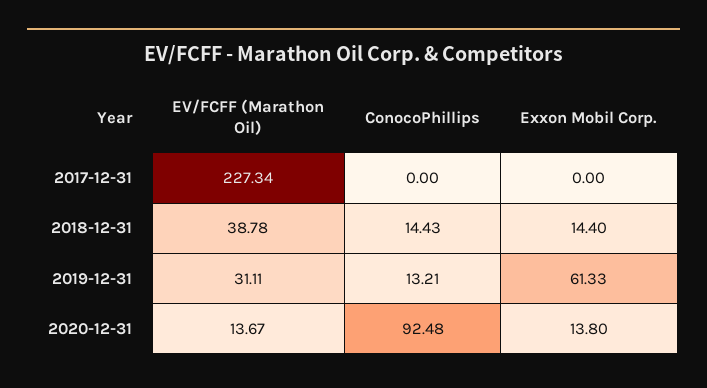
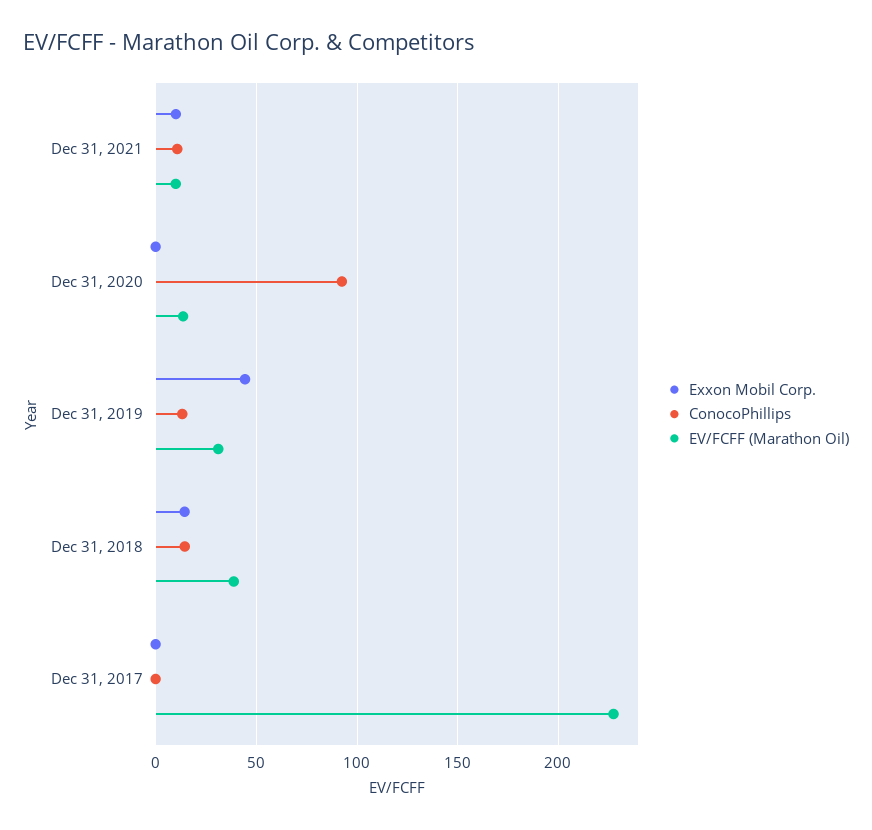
Exxon Mobil Corp., 2019-12-31: 61.33 -> 45
Exxon Mobil Corp., 2020-12-31: 13.8 -> 0
Exxon Mobil Corp., Dec 31, 2021: none -> 10
ConocoPhillips, Dec 31, 2021: none -> 10
EV/FCFF (Marathon Oil), Dec 31, 2021: none -> 10

